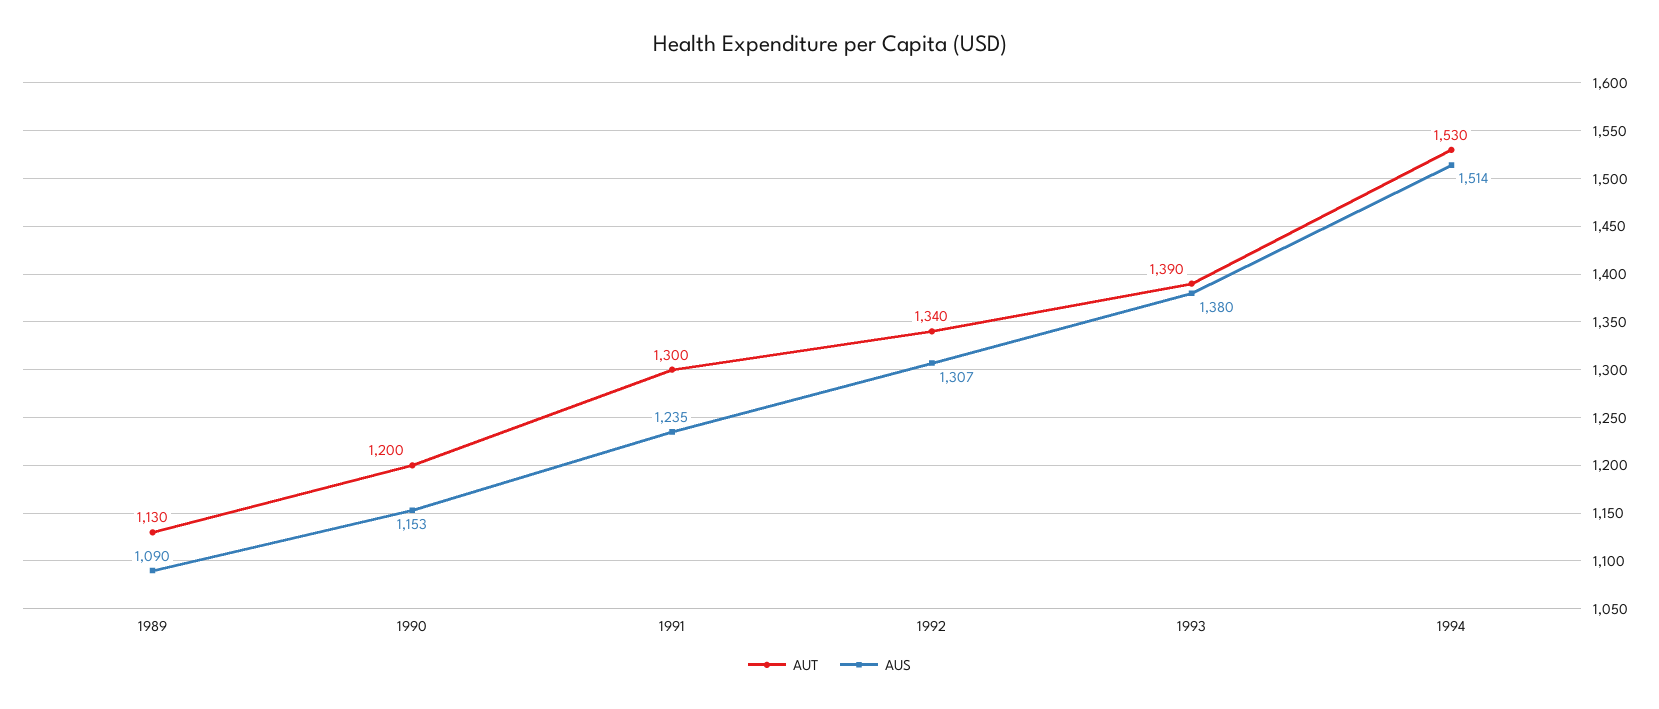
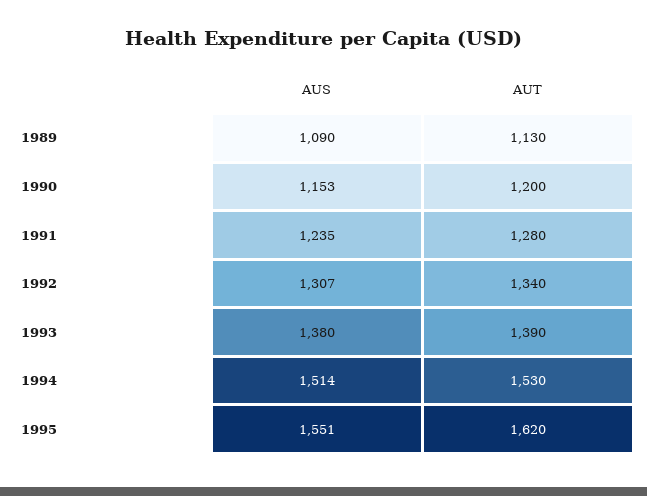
AUT, 1991: 1300 -> 1280
AUS, 1995: none -> 1551
AUT, 1995: none -> 1620

